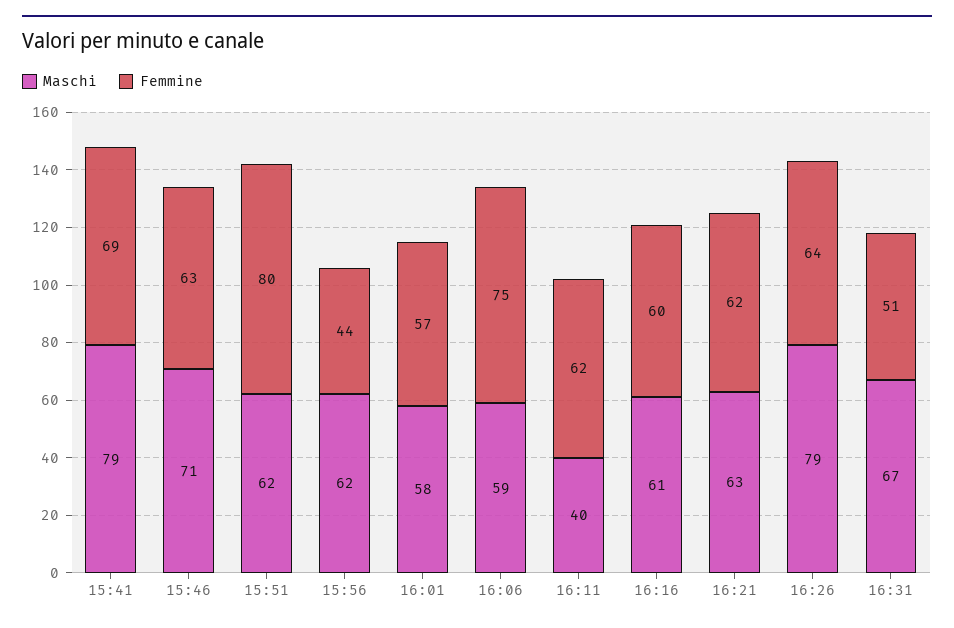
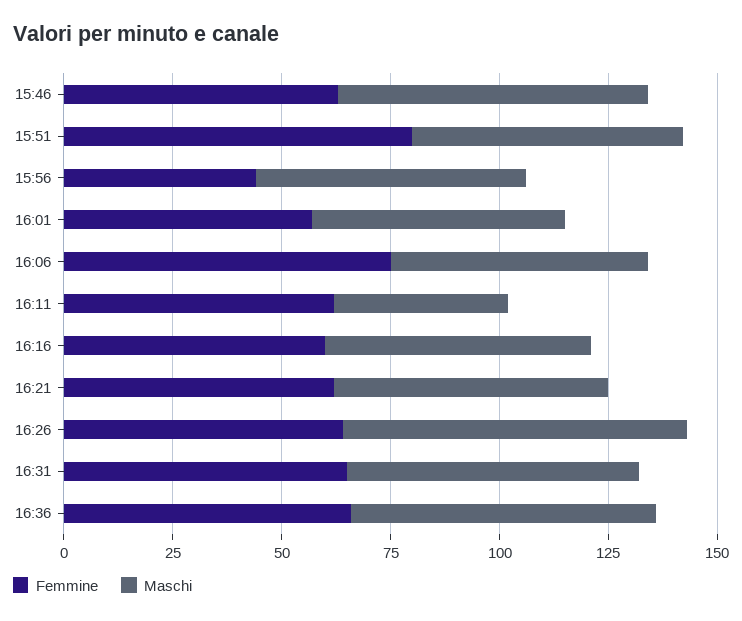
Maschi, 15:41: 79 -> none
Femmine, 15:41: 69 -> none
Femmine, 16:31: 51 -> 65
Femmine, 16:36: none -> 65
Maschi, 16:36: none -> 70

